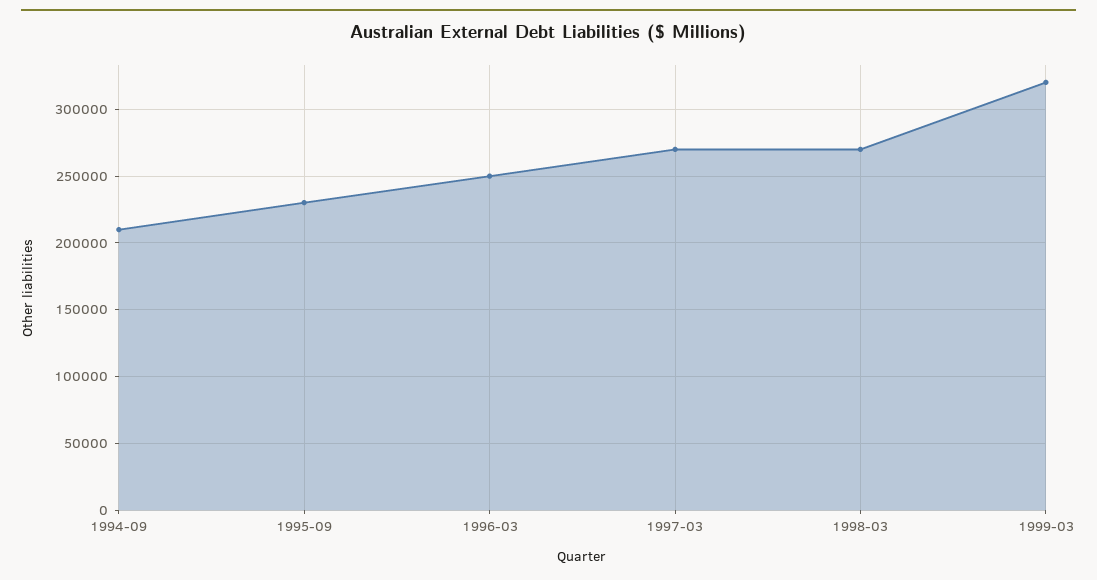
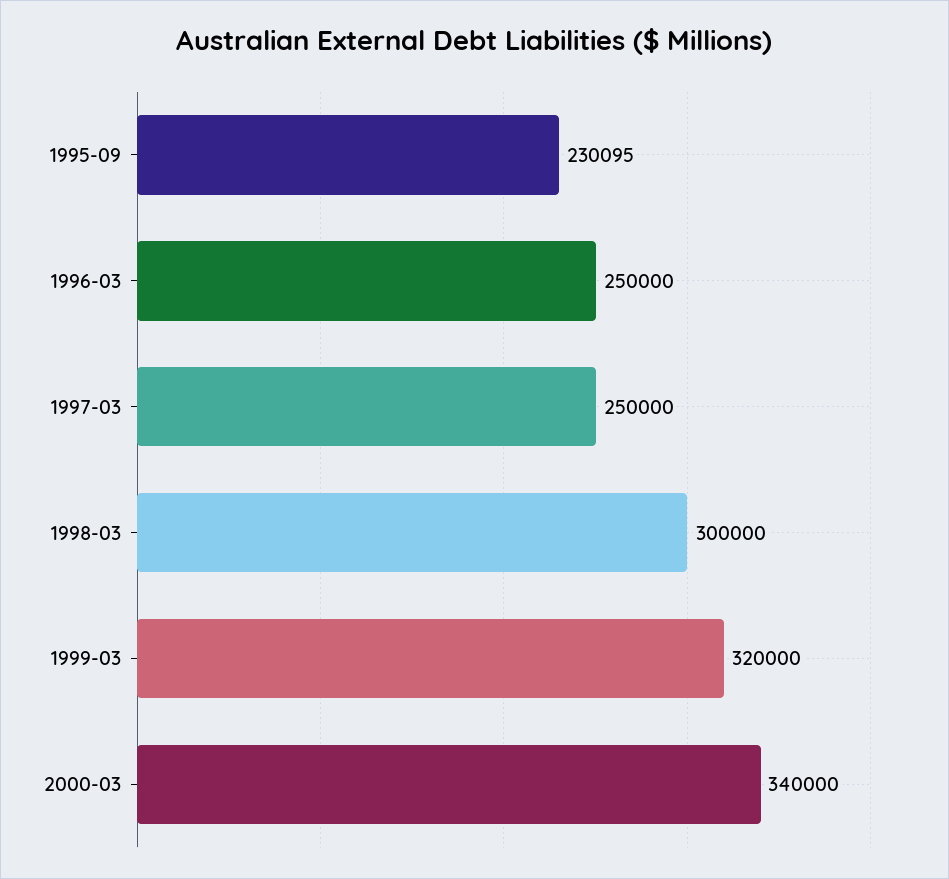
1994-09: 210000 -> none
1997-03: 270000 -> 250000
1998-03: 270000 -> 300000
2000-03: none -> 340000

